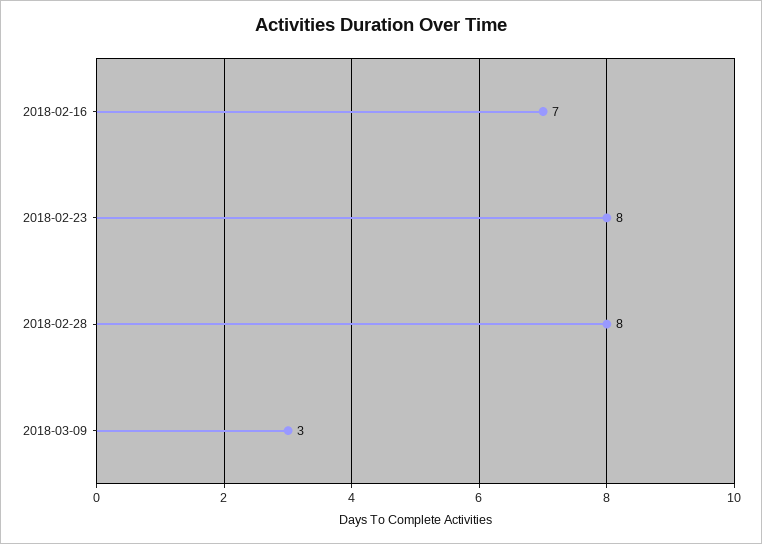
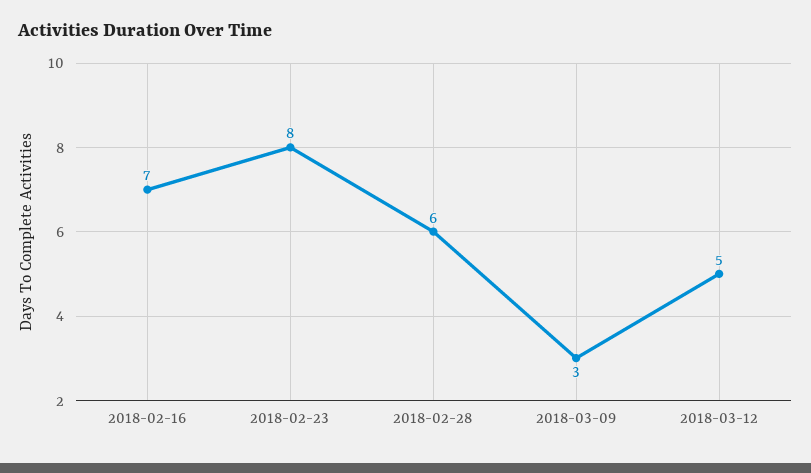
2018-02-28: 8 -> 6
2018-03-12: none -> 5

